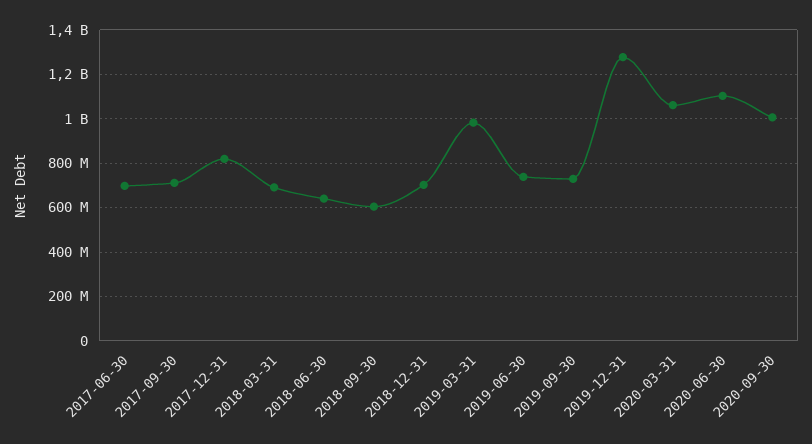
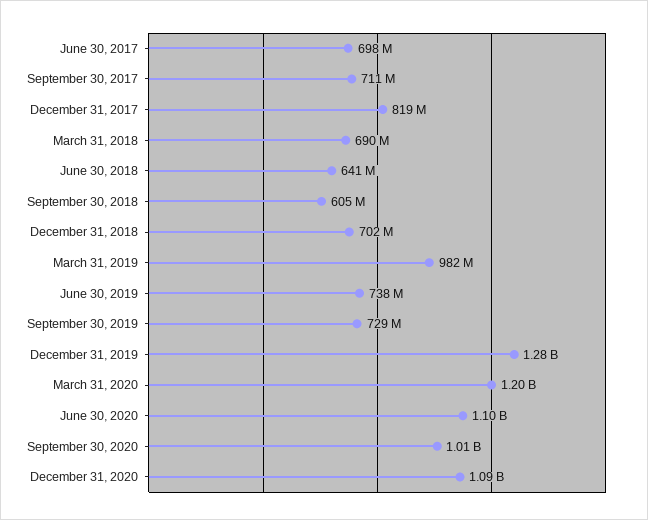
2020-03-31: 1050000000 -> 1200000000
December 31, 2020: none -> 1090000000

